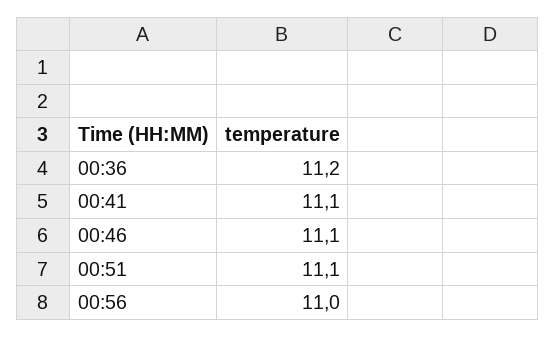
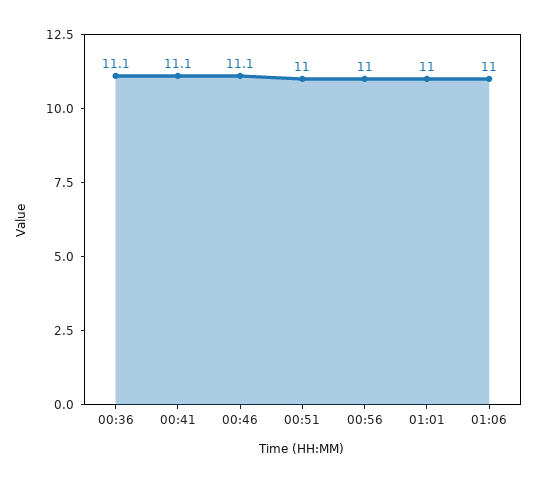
00:36: 11.2 -> 11.1
00:51: 11.1 -> 11
01:01: none -> 11
01:06: none -> 11

